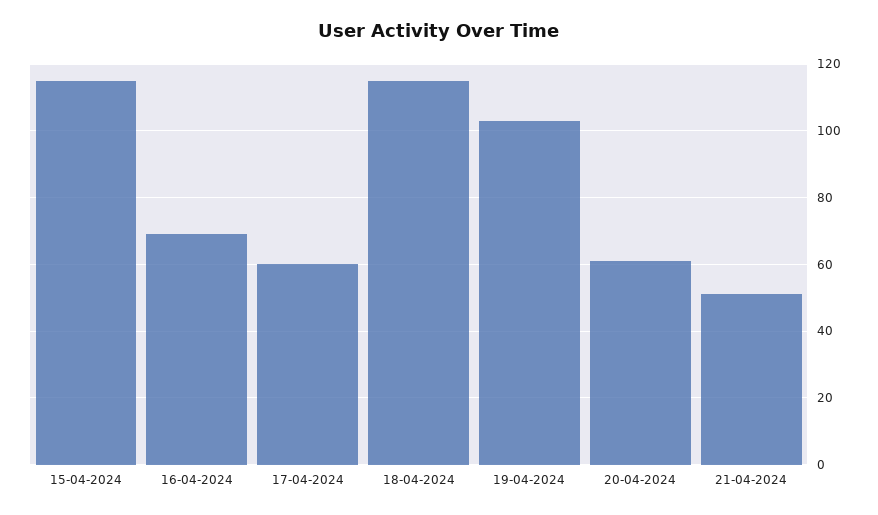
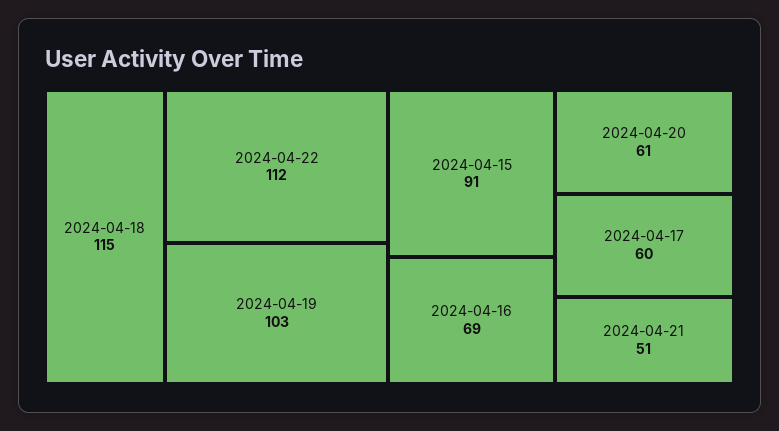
15-04-2024: 115 -> 91
2024-04-22: none -> 112

